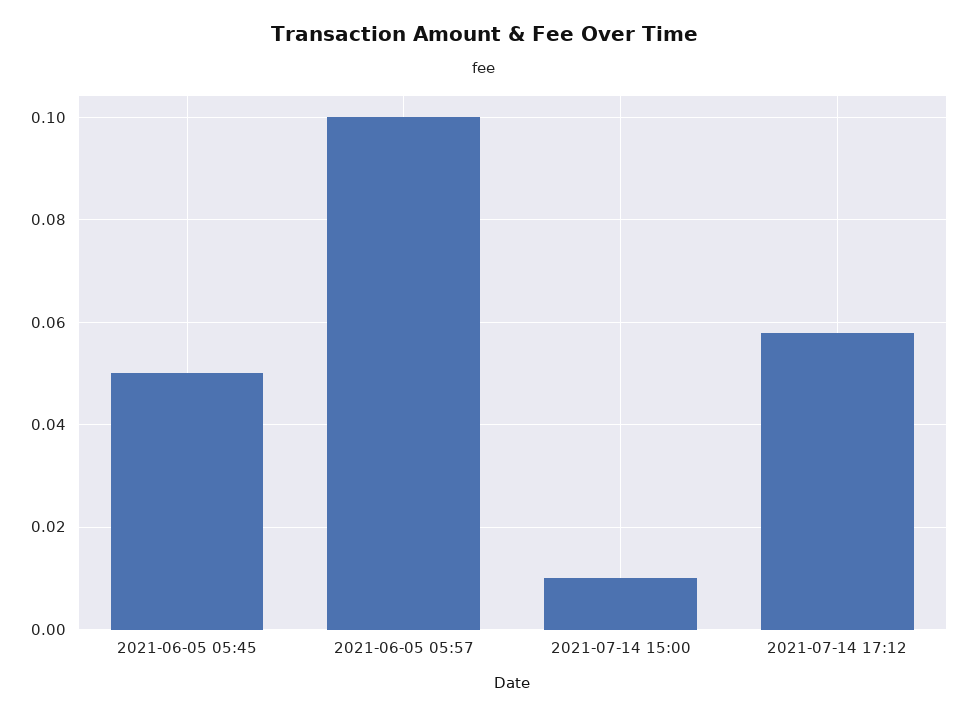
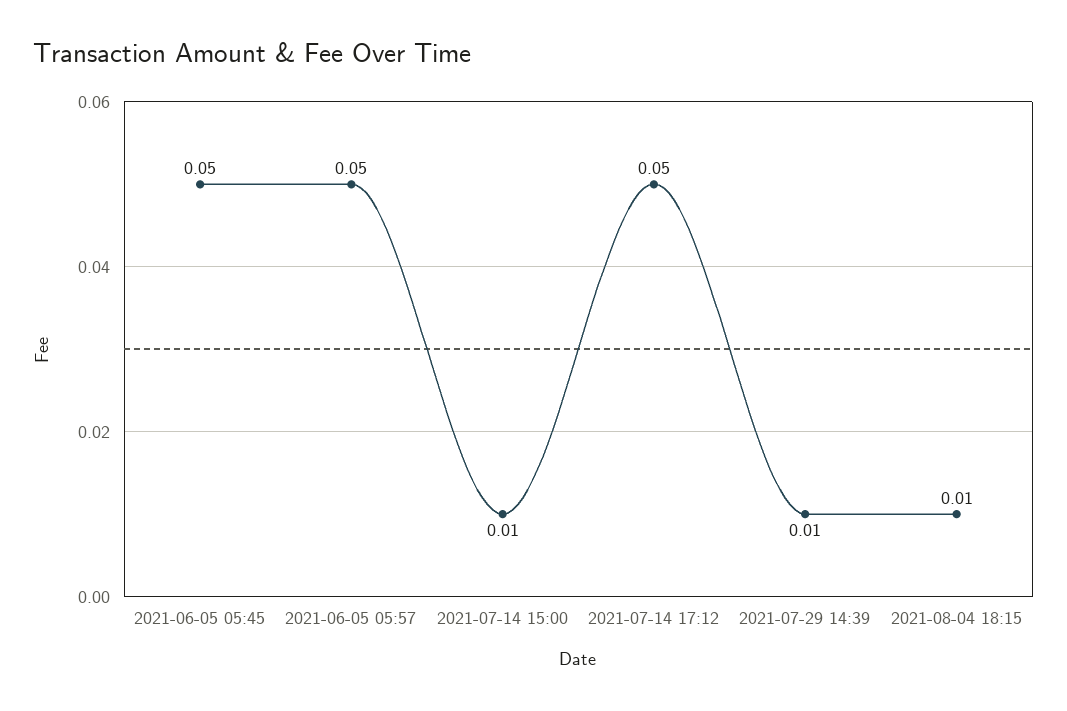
2021-06-05 05:57: 0.1 -> 0.05
2021-07-14 17:12: 0.058 -> 0.05
2021-07-29 14:39: none -> 0.01
2021-08-04 18:15: none -> 0.01

